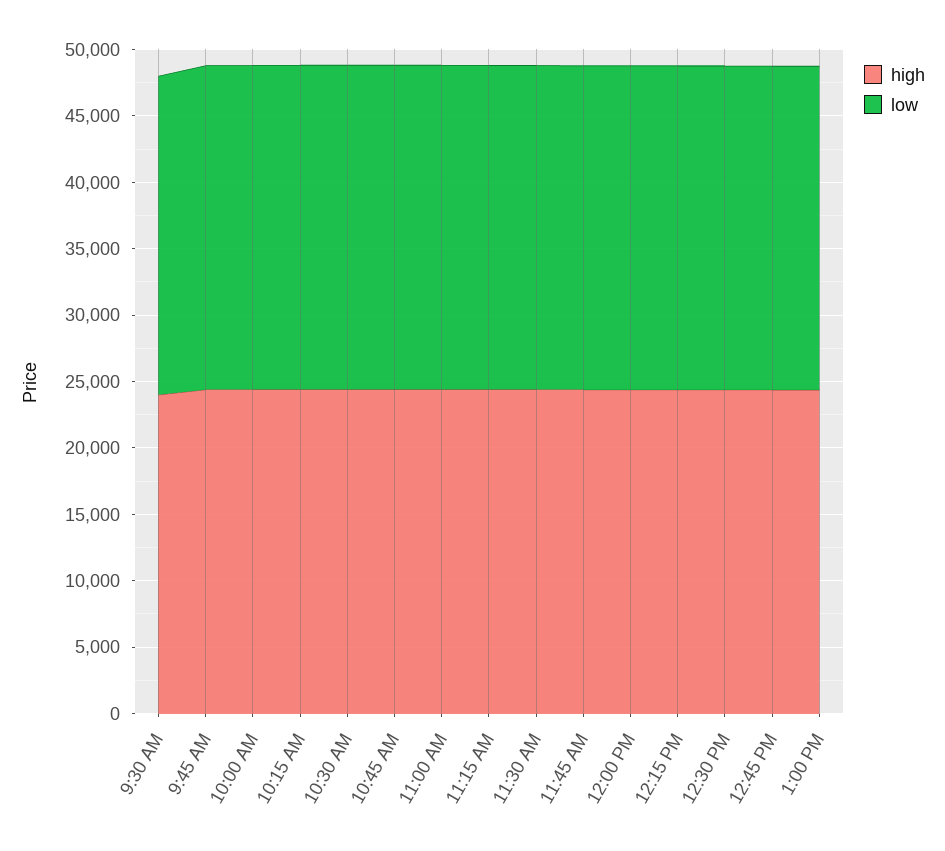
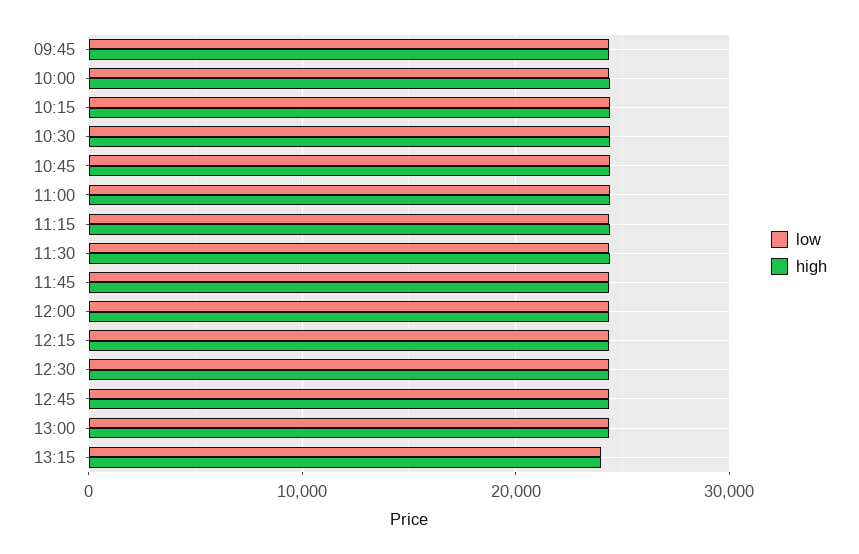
high, 9:30 AM: 24000 -> none
low, 9:30 AM: 24000 -> none
low, 13:15: none -> 24000
high, 13:15: none -> 24000

